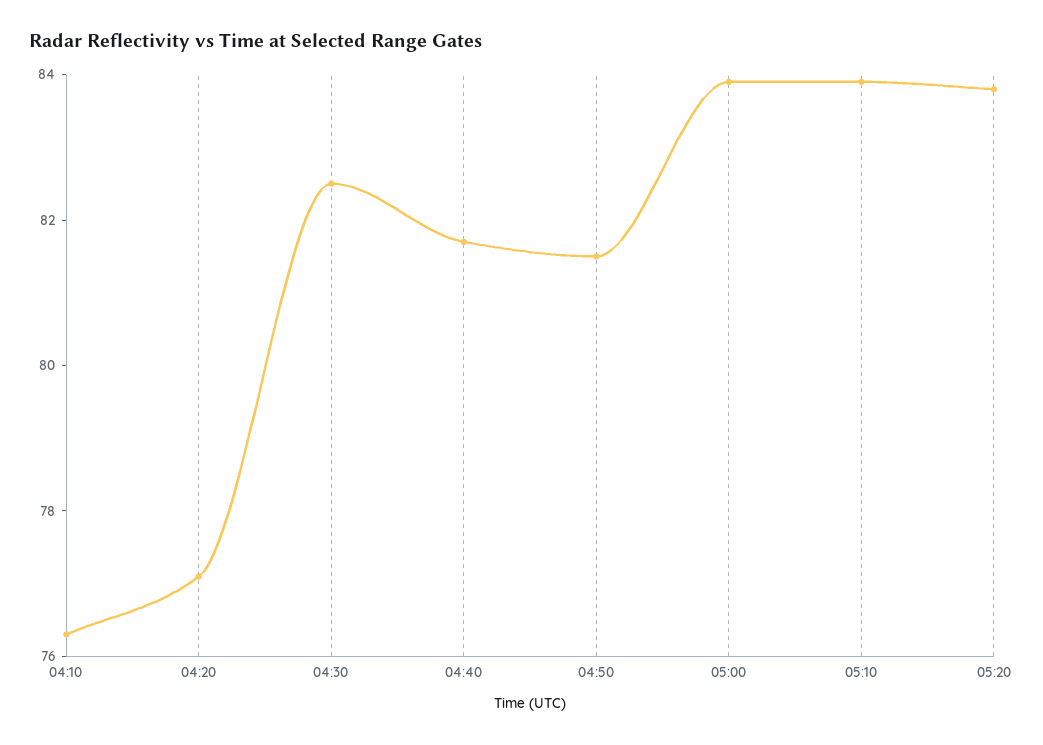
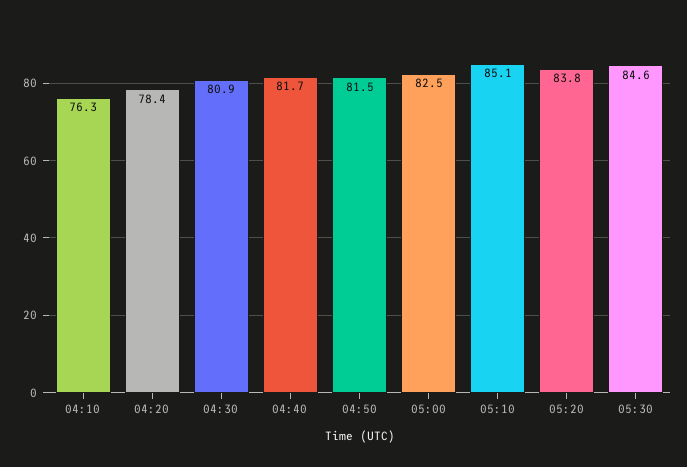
04:20: 77 -> 78.4
04:30: 82.5 -> 80.9
05:00: 84 -> 82.5
05:10: 84 -> 85.1
05:30: none -> 84.6

